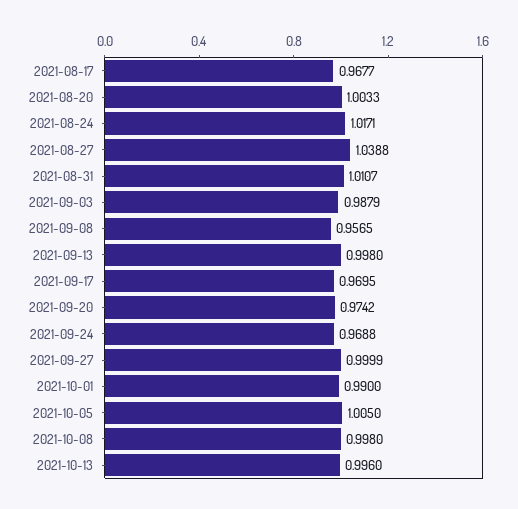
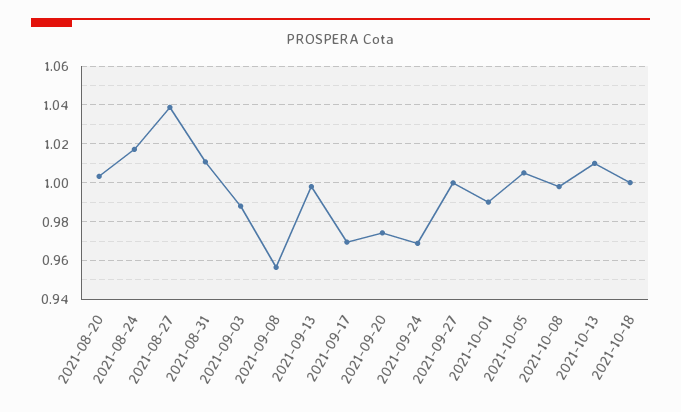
2021-08-17: 0.9677 -> none
2021-10-13: 0.996 -> 1.01
2021-10-18: none -> 1

